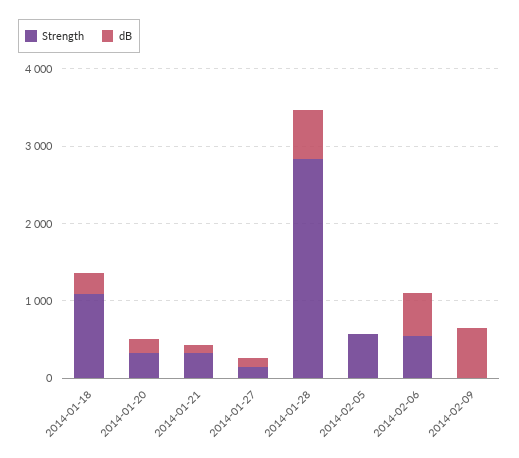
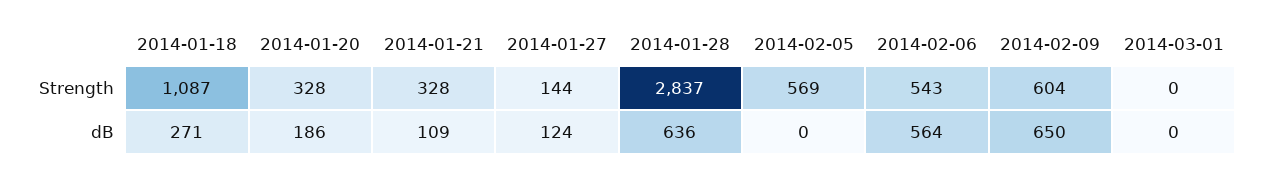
Strength, 2014-02-09: 0 -> 604
Strength, 2014-03-01: none -> 0
dB, 2014-03-01: none -> 0

